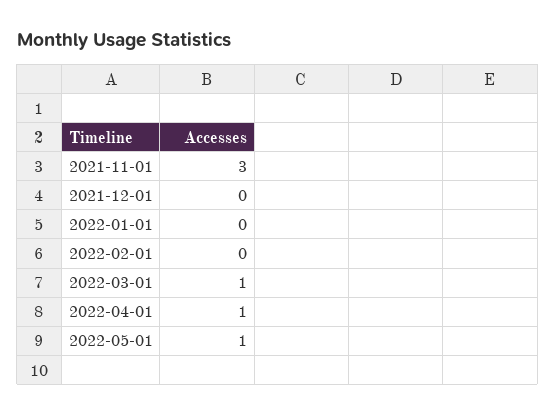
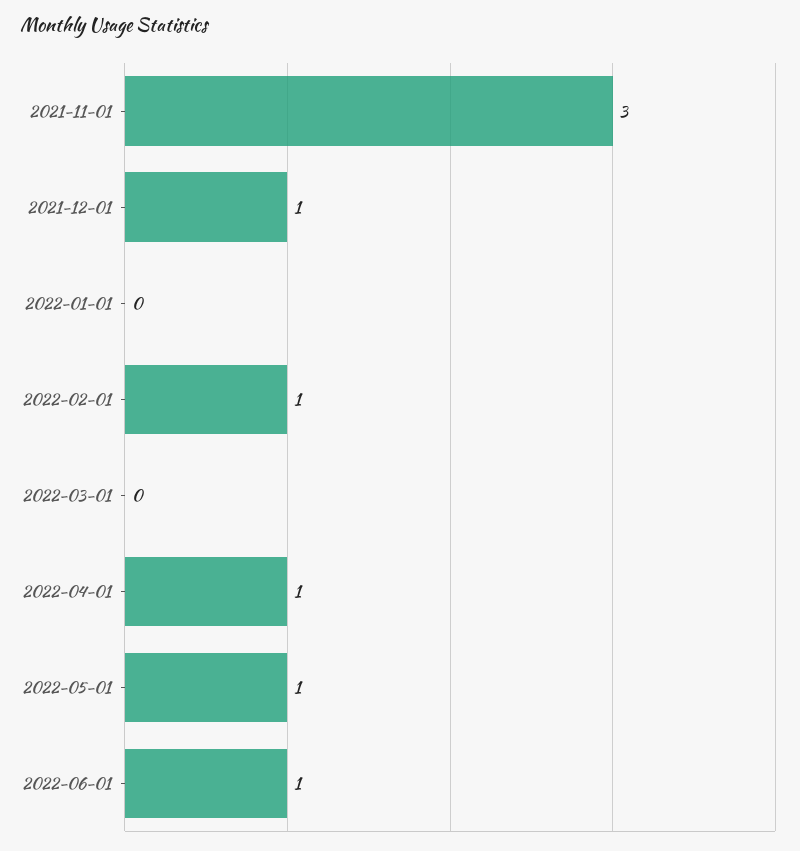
2021-12-01: 0 -> 1
2022-02-01: 0 -> 1
2022-03-01: 1 -> 0
2022-06-01: none -> 1

